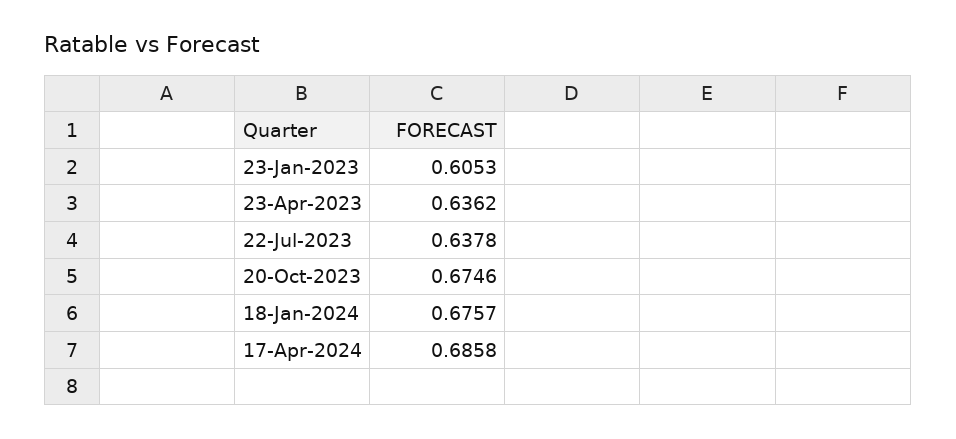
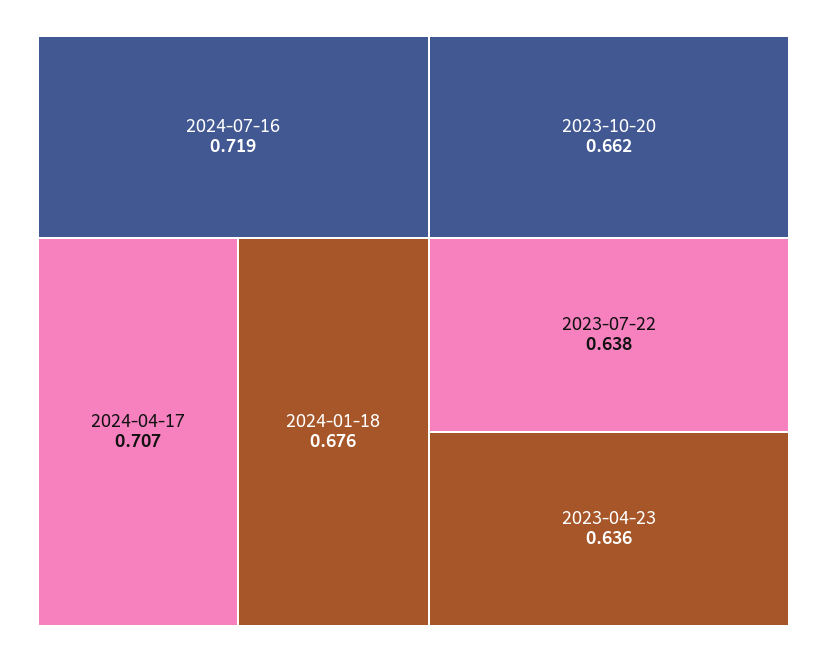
23-Jan-2023: 0.6053 -> none
20-Oct-2023: 0.6746 -> 0.662
17-Apr-2024: 0.6858 -> 0.707
2024-07-16: none -> 0.719

